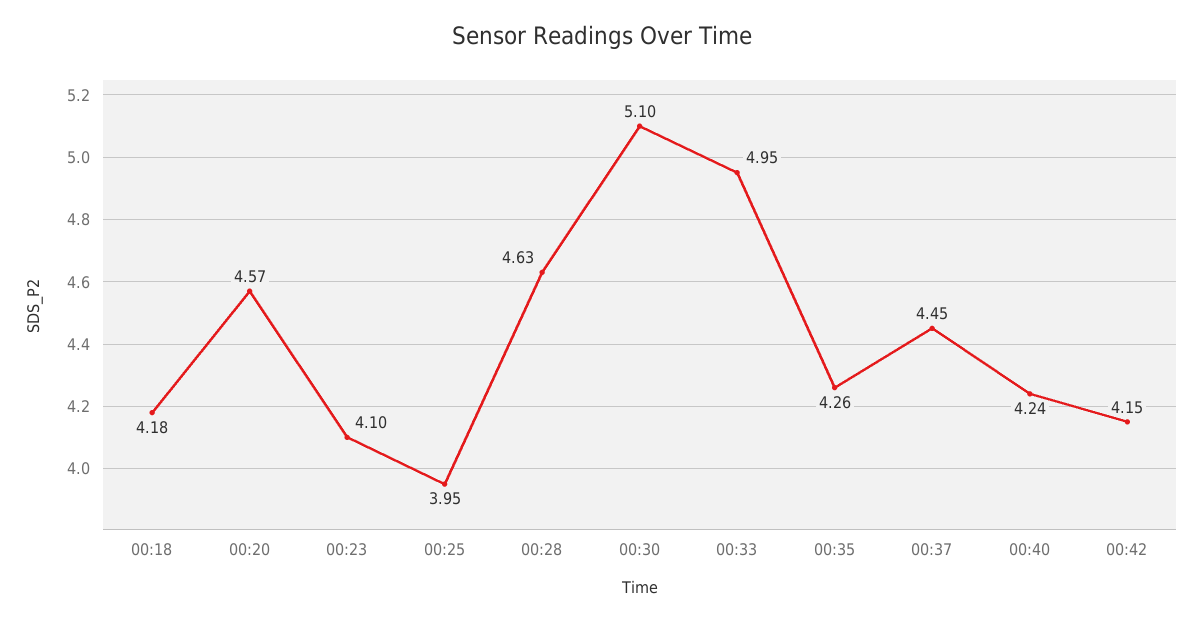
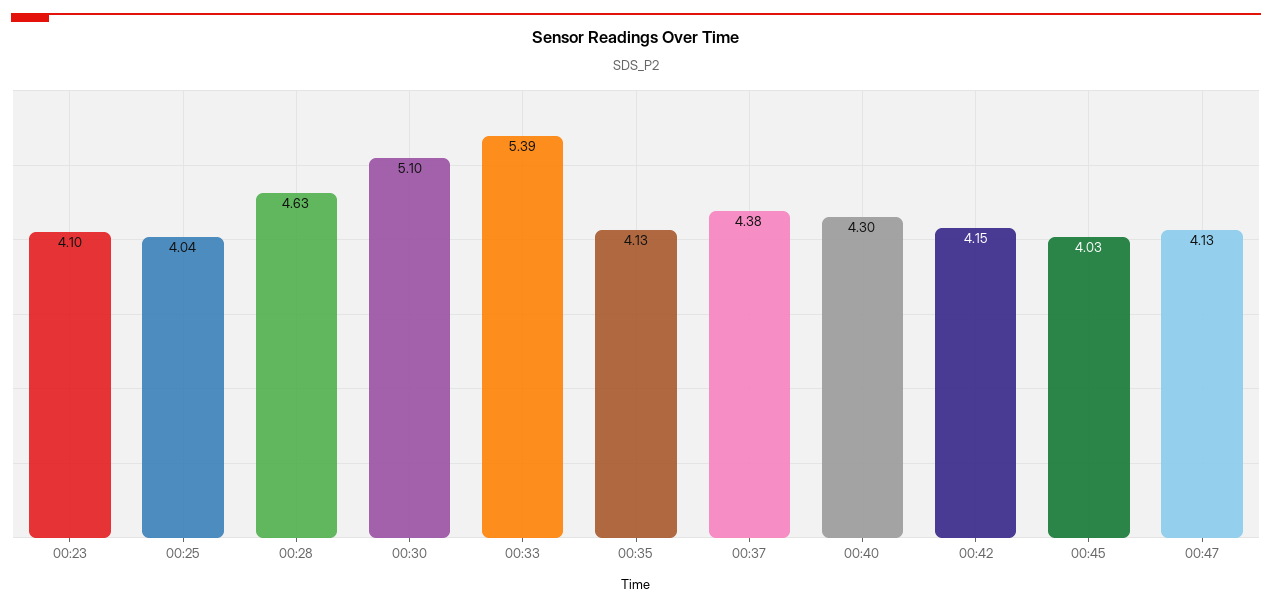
00:18: 4.18 -> none
00:20: 4.57 -> none
00:25: 3.95 -> 4.04
00:33: 4.95 -> 5.39
00:35: 4.26 -> 4.13
00:37: 4.45 -> 4.38
00:40: 4.24 -> 4.3
00:45: none -> 4.03
00:47: none -> 4.13

